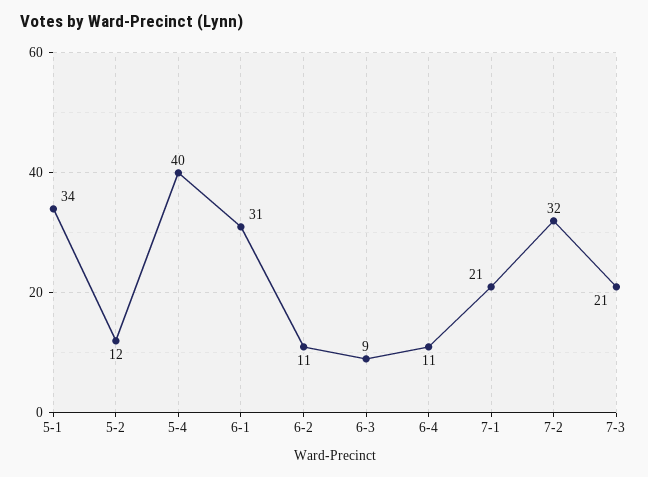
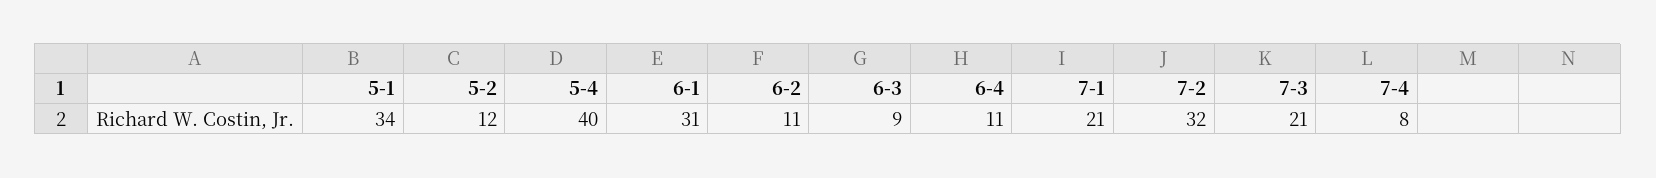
7-4: none -> 8

